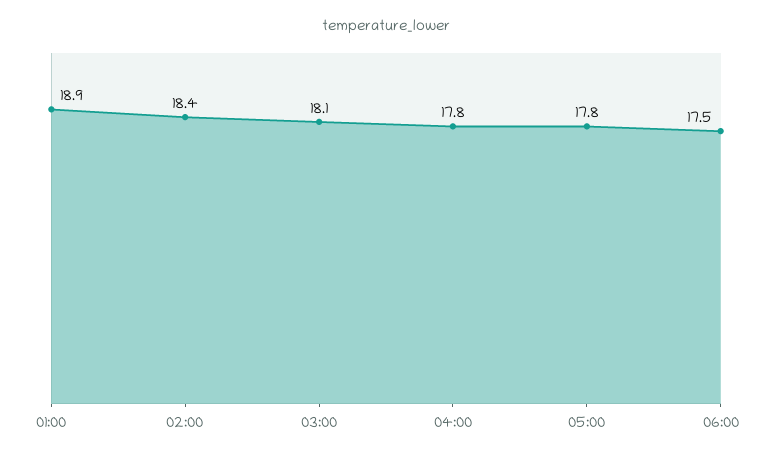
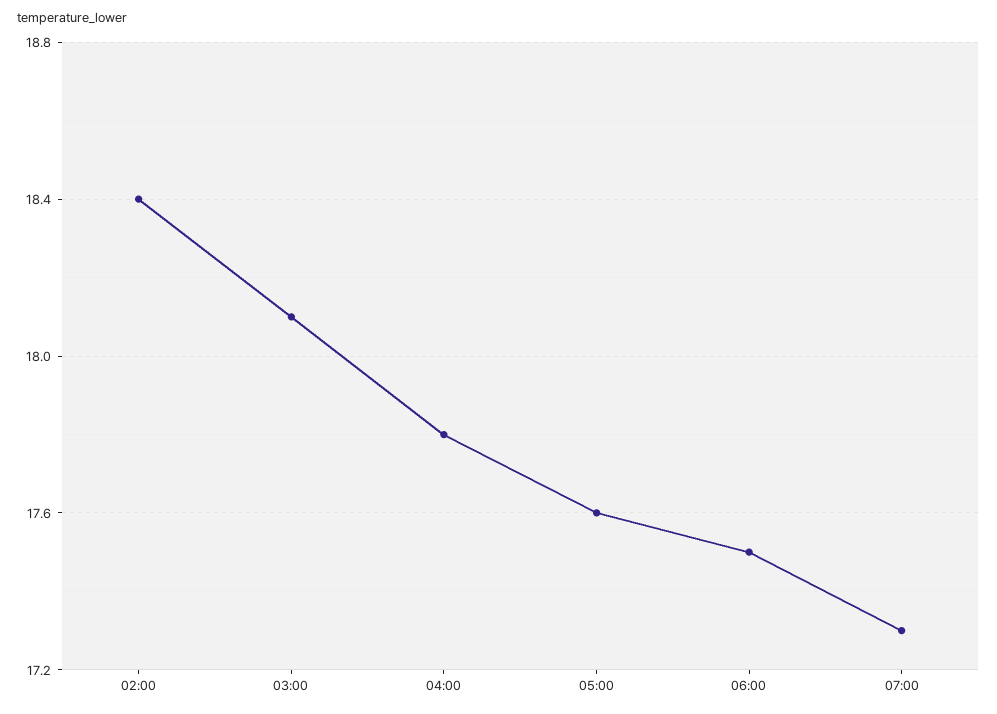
01:00: 18.9 -> none
05:00: 17.8 -> 17.6
07:00: none -> 17.3

